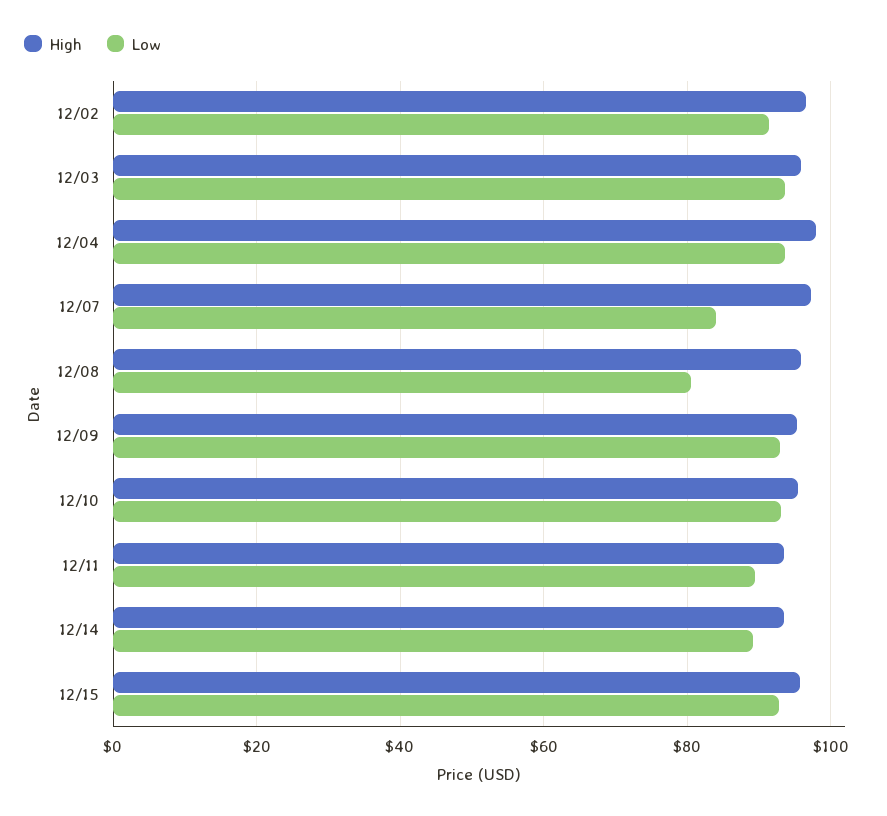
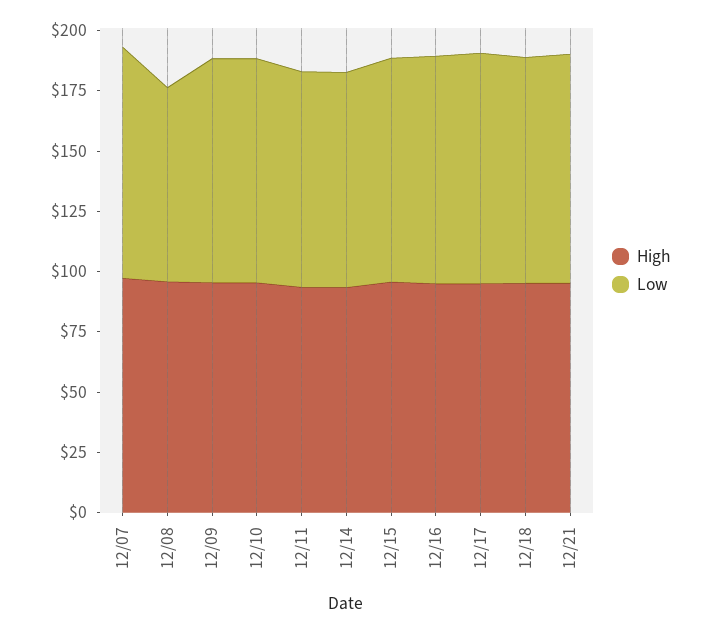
High, 12/02: 96 -> none
Low, 12/02: 92 -> none
High, 12/03: 96 -> none
Low, 12/03: 94 -> none
High, 12/04: 98 -> none
Low, 12/04: 94 -> none
Low, 12/07: 84 -> 95
High, 12/16: none -> 95
Low, 12/16: none -> 95
High, 12/17: none -> 95
Low, 12/17: none -> 95
High, 12/18: none -> 95
Low, 12/18: none -> 95
High, 12/21: none -> 95
Low, 12/21: none -> 95

